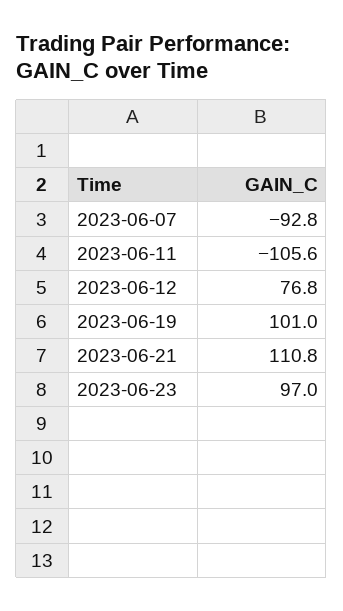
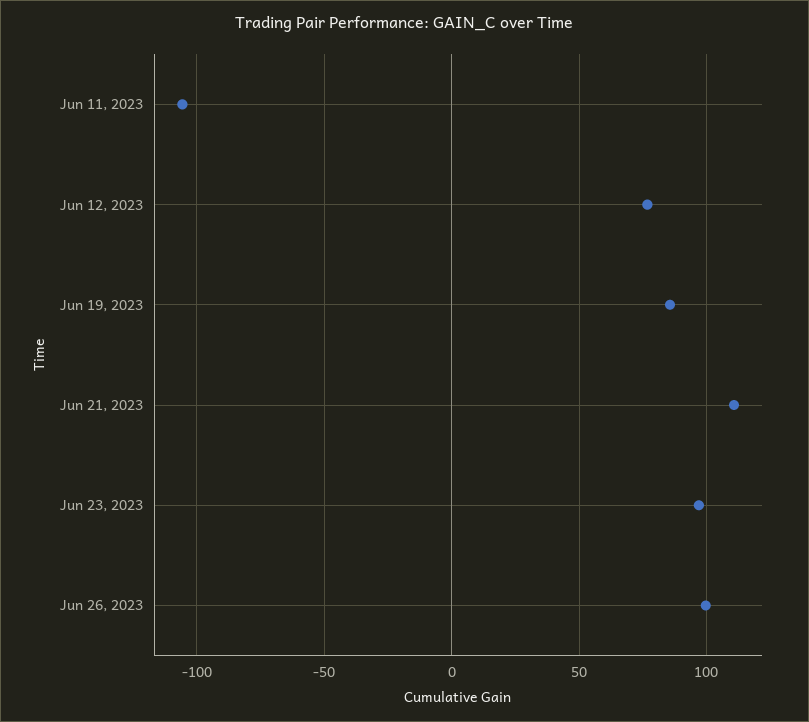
2023-06-07: -92.8 -> none
2023-06-19: 101 -> 85
Jun 26, 2023: none -> 100

